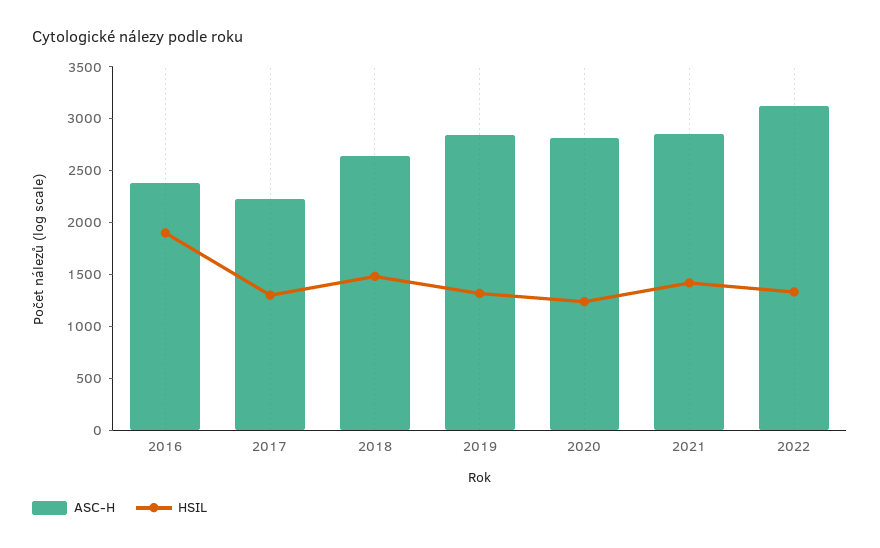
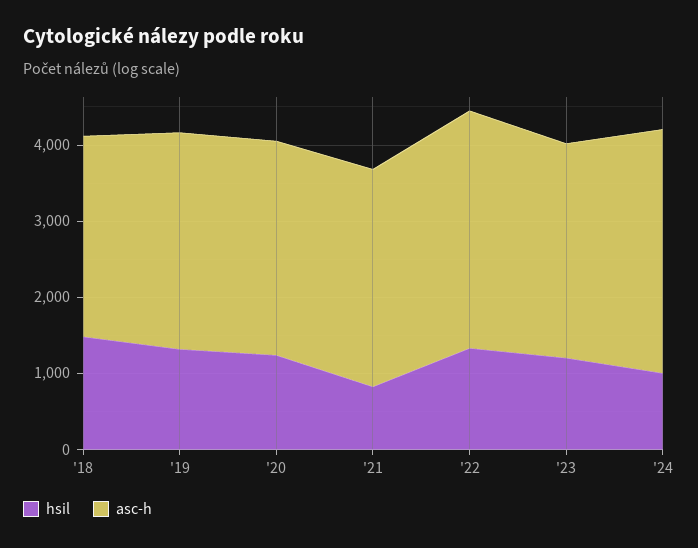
ASC-H, 2016: 2400 -> none
HSIL, 2016: 1900 -> none
ASC-H, 2017: 2200 -> none
HSIL, 2017: 1300 -> none
HSIL, 2021: 1400 -> 800
HSIL, '23: none -> 1200
ASC-H, '23: none -> 2800
HSIL, '24: none -> 1000
ASC-H, '24: none -> 3200

